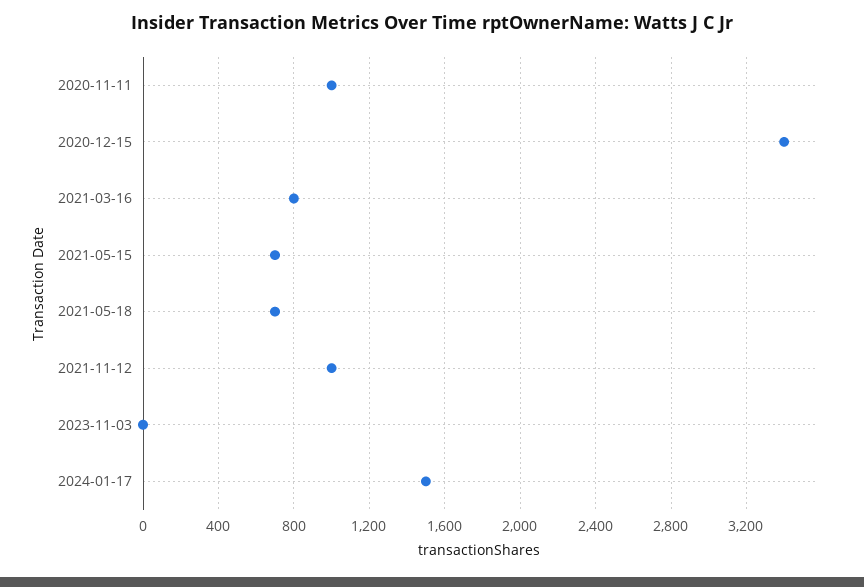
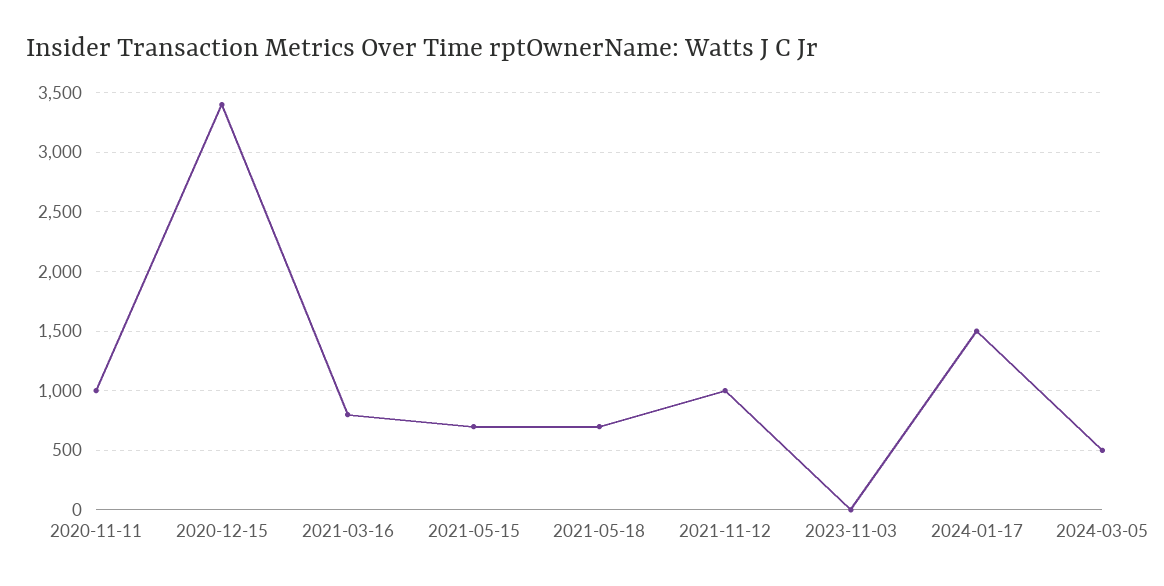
2024-03-05: none -> 500

